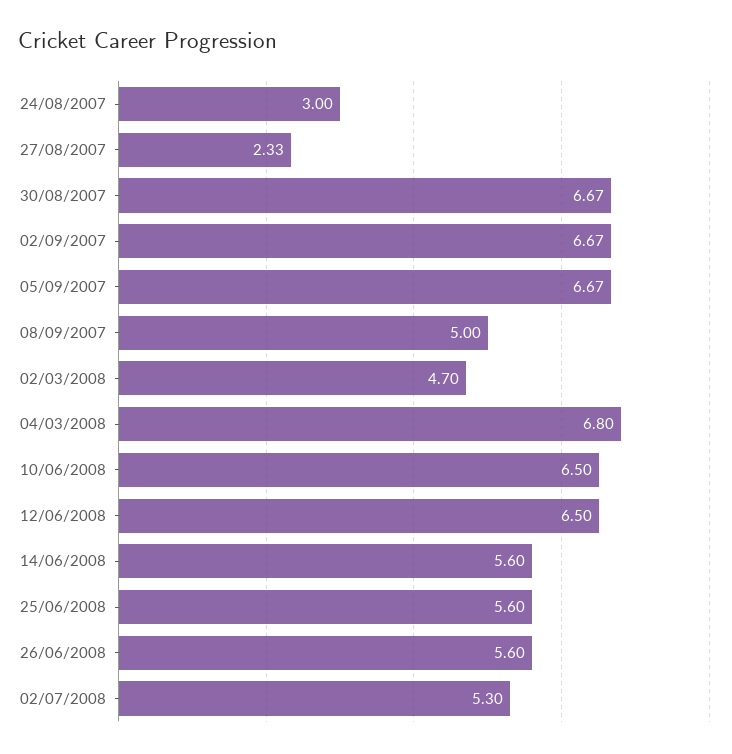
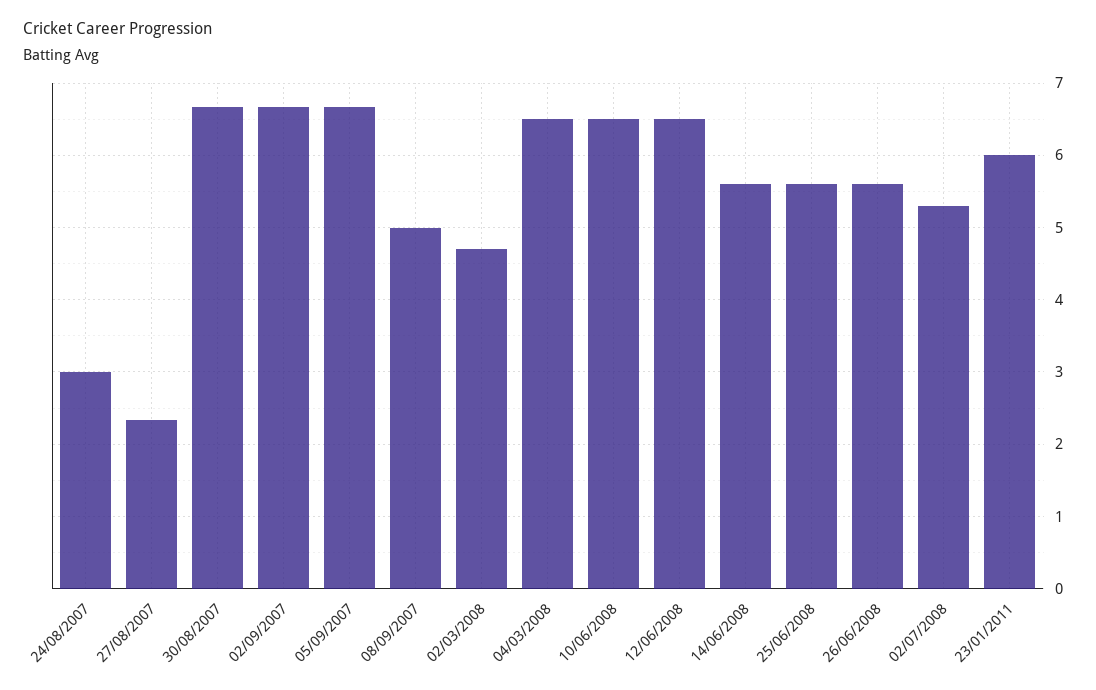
04/03/2008: 6.8 -> 6.5
23/01/2011: none -> 6

